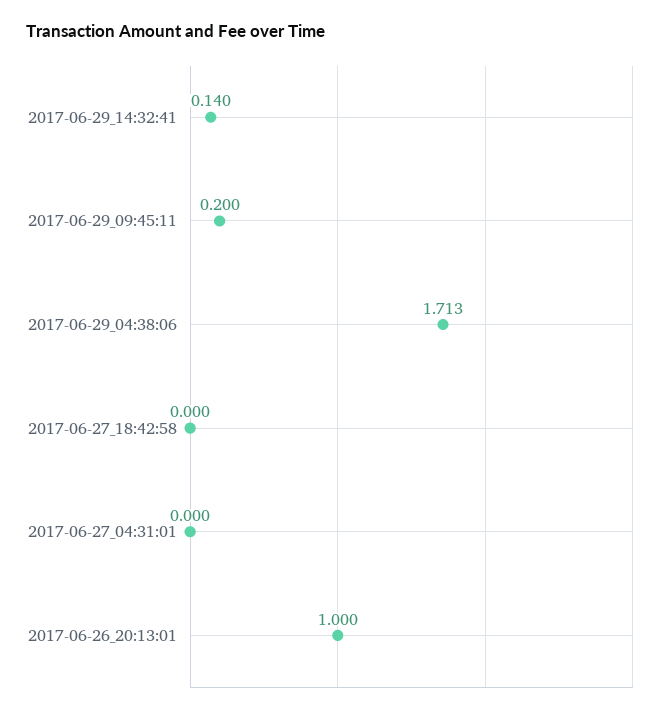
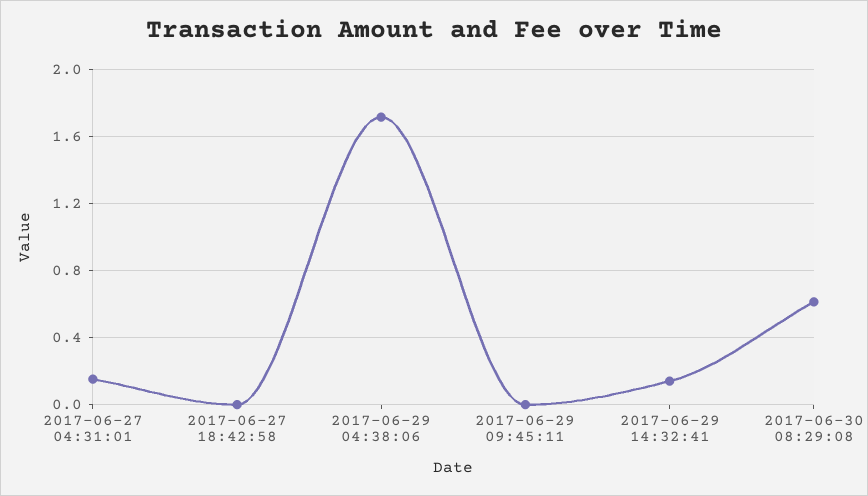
2017-06-29_09:45:11: 0.2 -> 0
2017-06-27_04:31:01: 0 -> 0.15
2017-06-26_20:13:01: 1 -> none
2017-06-30 08:29:08: none -> 0.6

